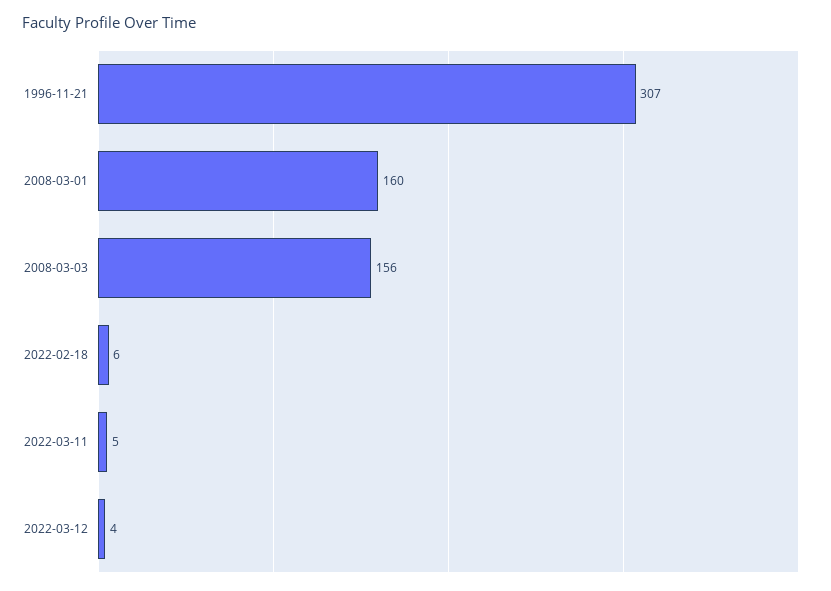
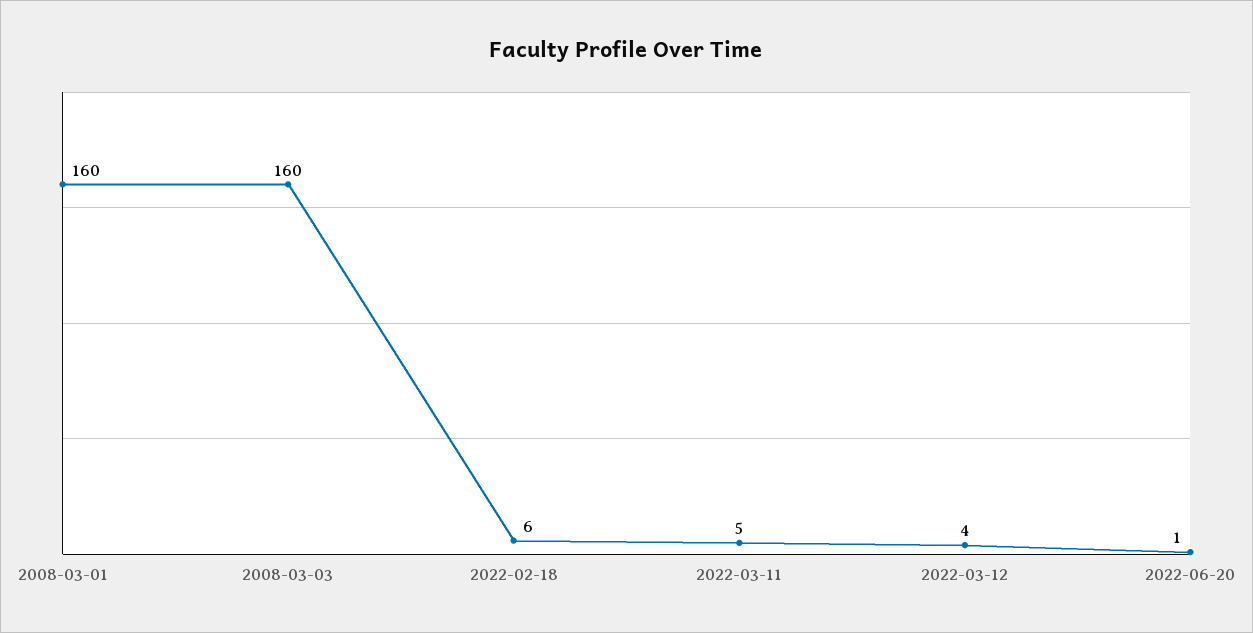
1996-11-21: 307 -> none
2008-03-03: 156 -> 160
2022-06-20: none -> 1

